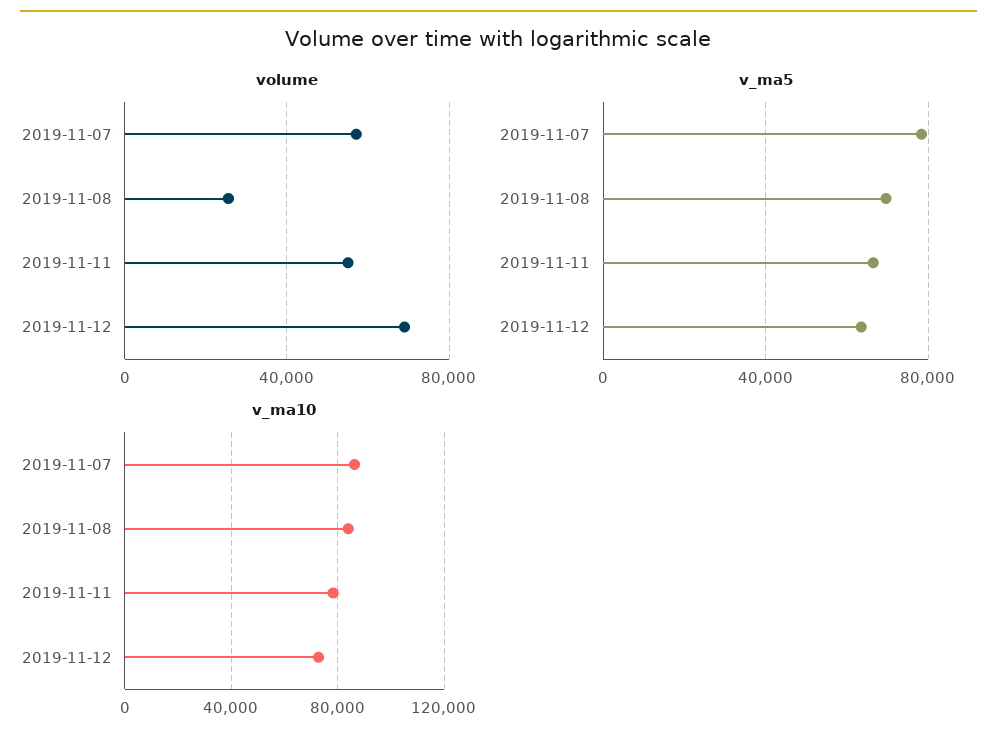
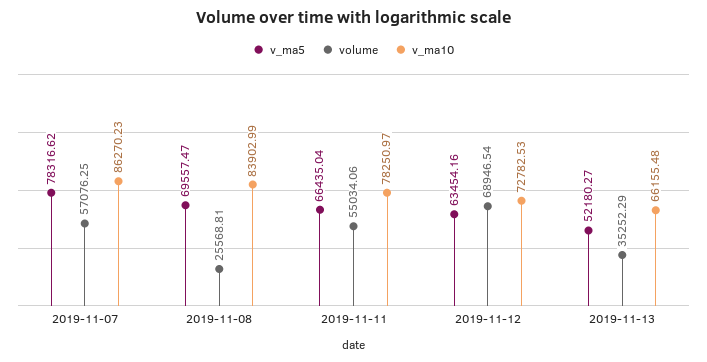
v_ma5, 2019-11-13: none -> 52180.27
volume, 2019-11-13: none -> 35252.29
v_ma10, 2019-11-13: none -> 66155.48

